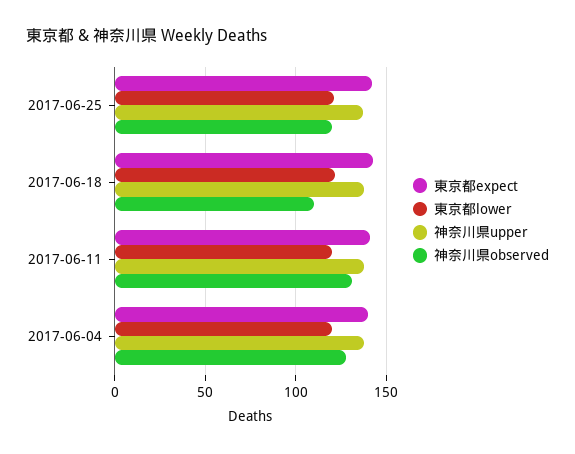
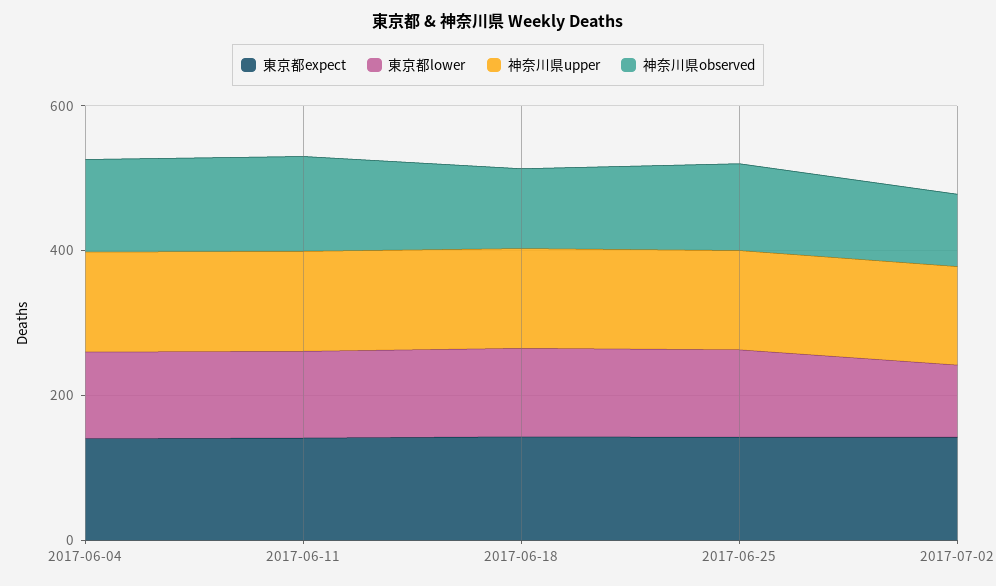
東京都expect, 2017-07-02: none -> 150
東京都lower, 2017-07-02: none -> 100
神奈川県upper, 2017-07-02: none -> 150
神奈川県observed, 2017-07-02: none -> 100

